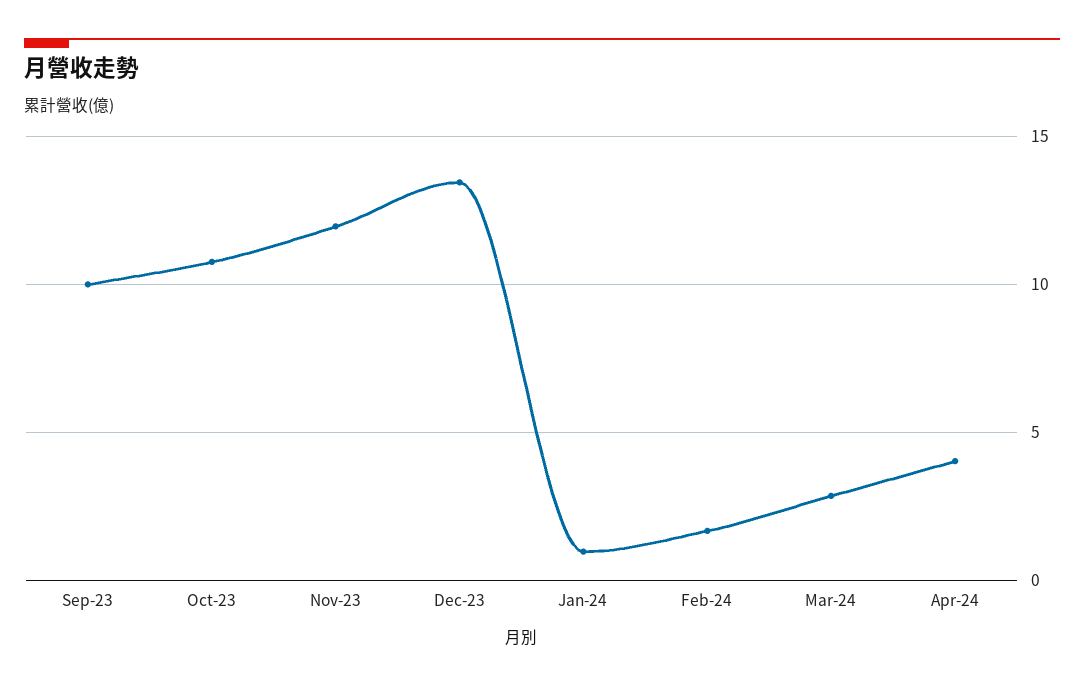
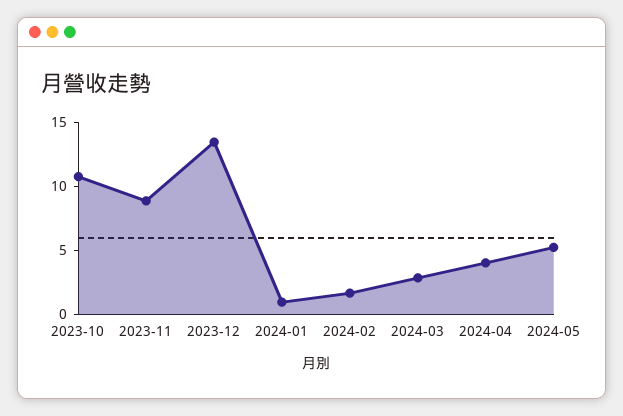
Sep-23: 10 -> none
Nov-23: 12 -> 9
2024-05: none -> 5

